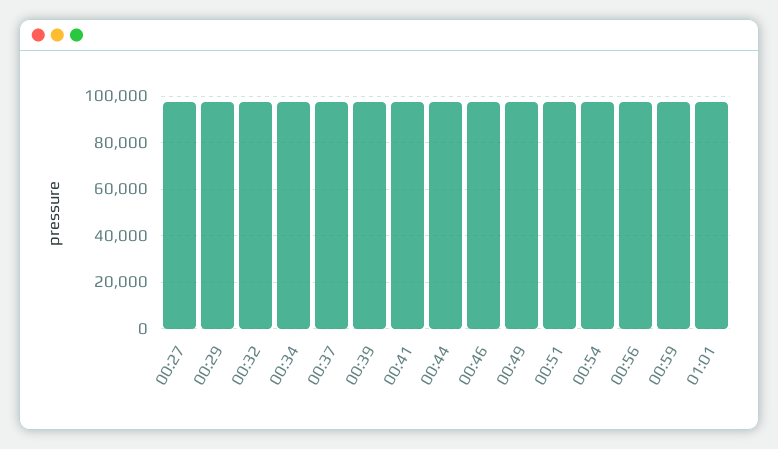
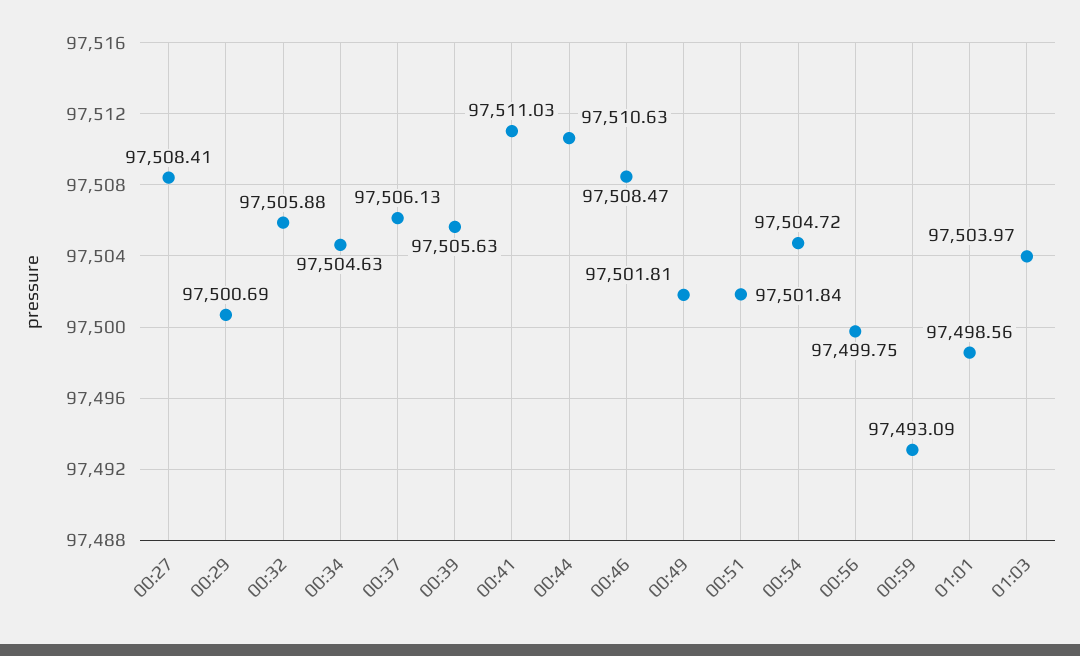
01:03: none -> 97503.97

